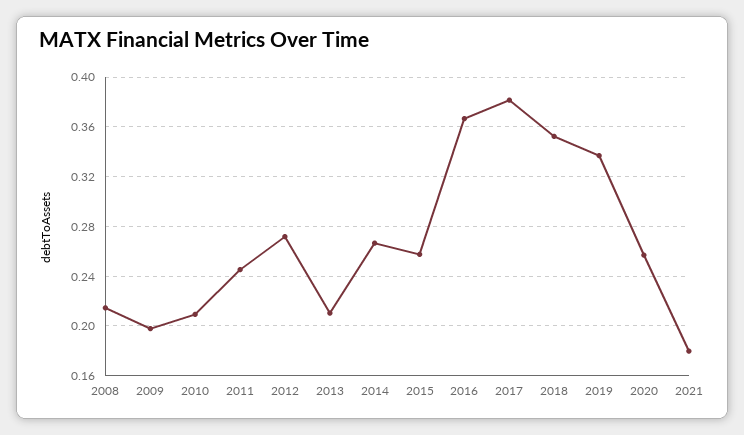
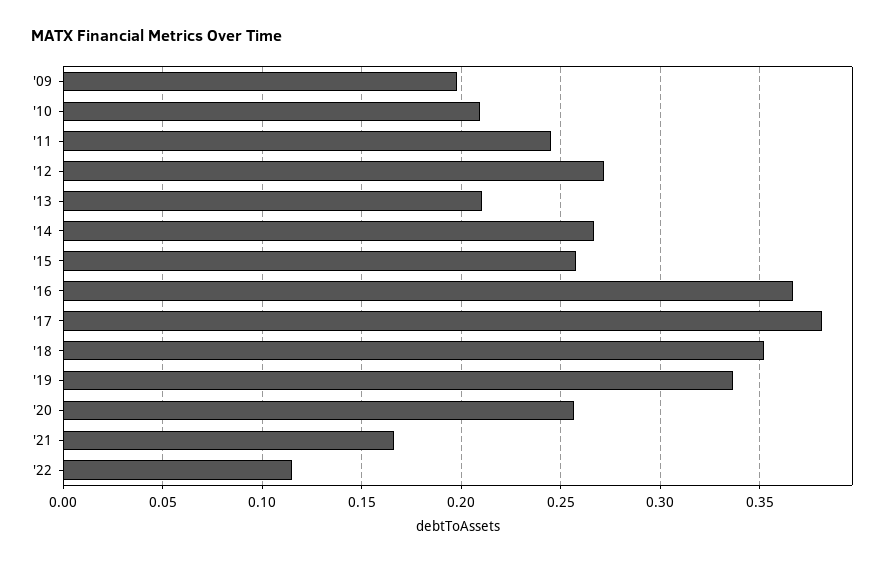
2008: 0.215 -> none
2021: 0.18 -> 0.165
'22: none -> 0.115

